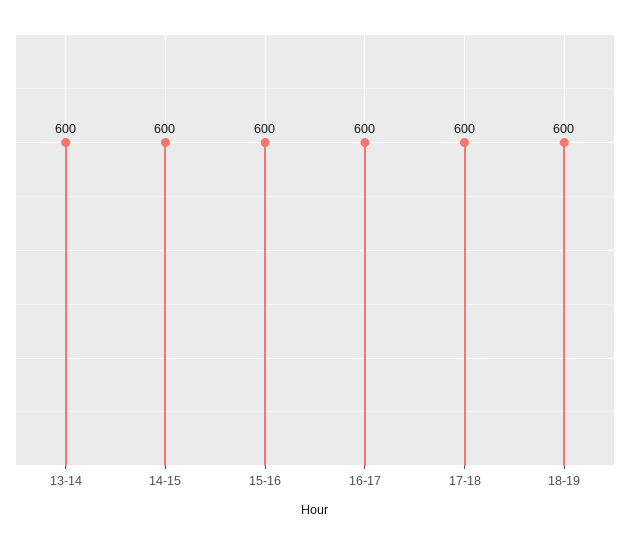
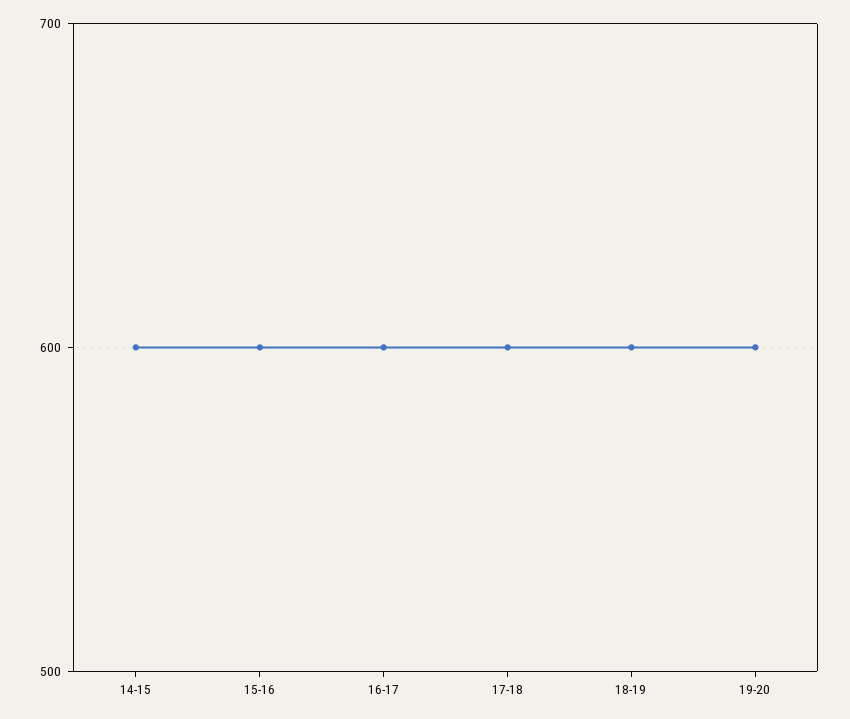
13-14: 600 -> none
19-20: none -> 600

